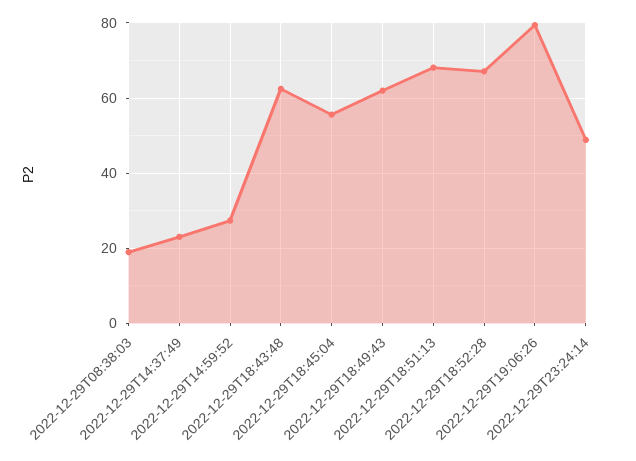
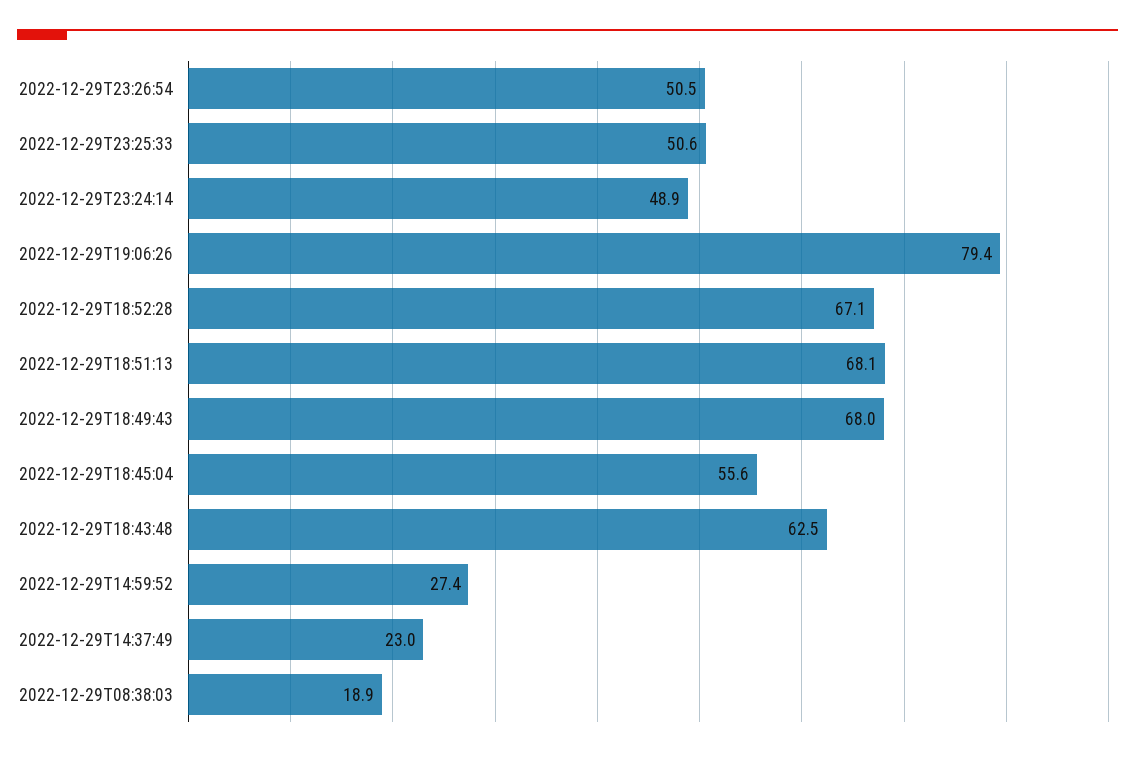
2022-12-29T18:49:43: 62 -> 68
2022-12-29T23:26:54: none -> 50.5
2022-12-29T23:25:33: none -> 50.6

